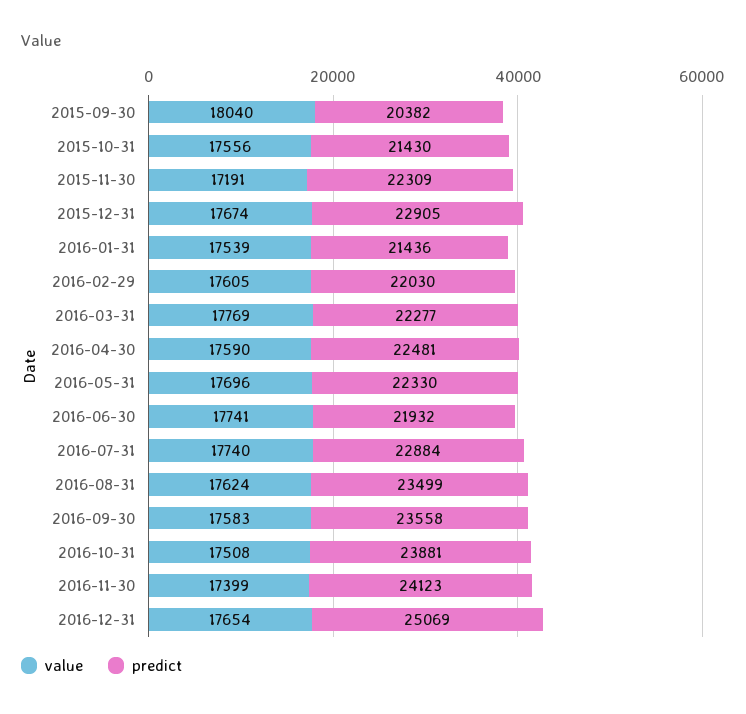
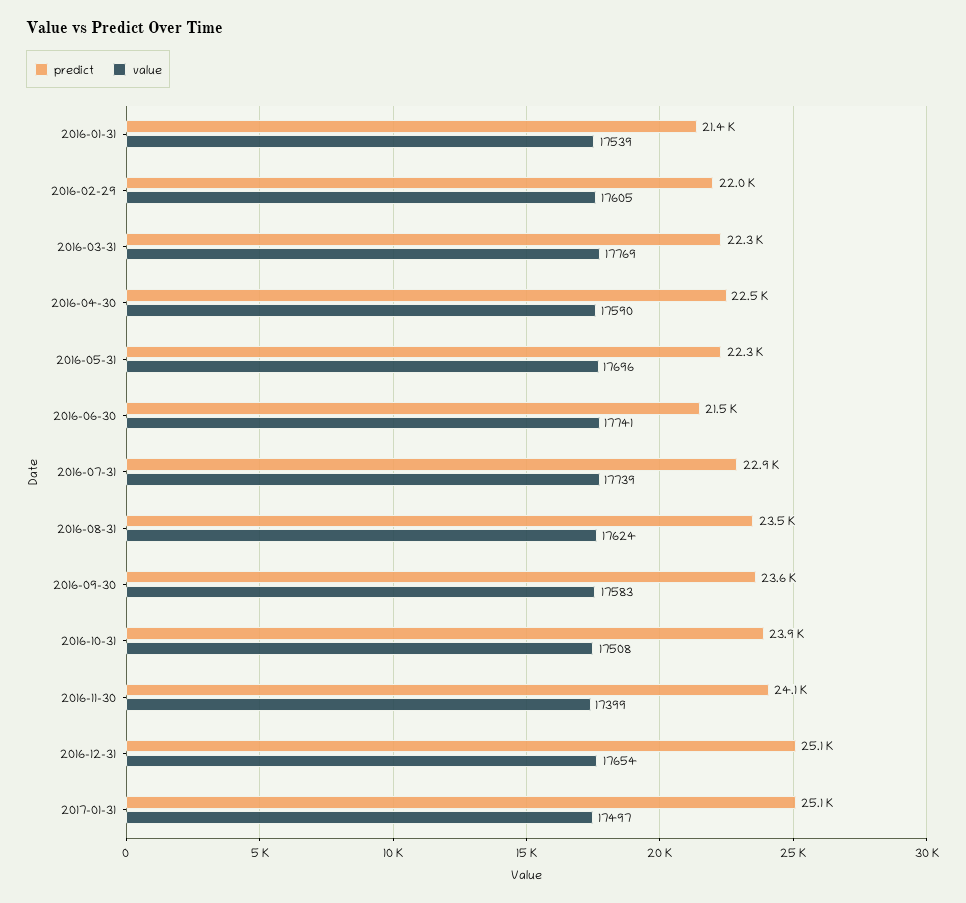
value, 2015-09-30: 18040 -> none
predict, 2015-09-30: 20382 -> none
value, 2015-10-31: 17556 -> none
predict, 2015-10-31: 21430 -> none
value, 2015-11-30: 17191 -> none
predict, 2015-11-30: 22309 -> none
value, 2015-12-31: 17674 -> none
predict, 2015-12-31: 22905 -> none
predict, 2016-06-30: 21932 -> 21500
value, 2016-07-31: 17740 -> 17739
predict, 2017-01-31: none -> 25100
value, 2017-01-31: none -> 17497

